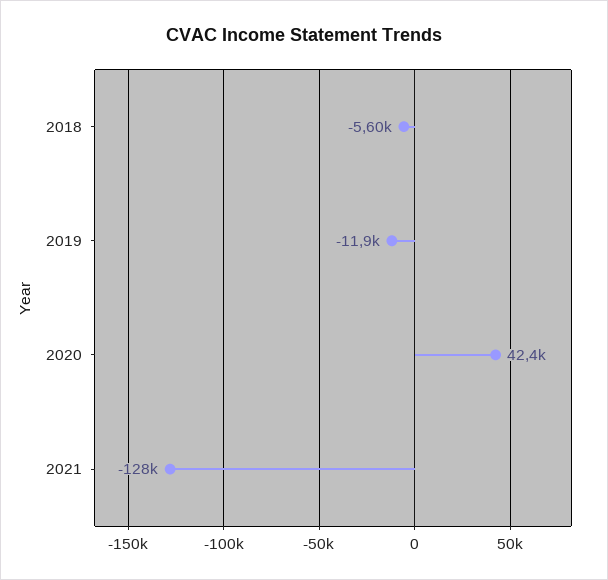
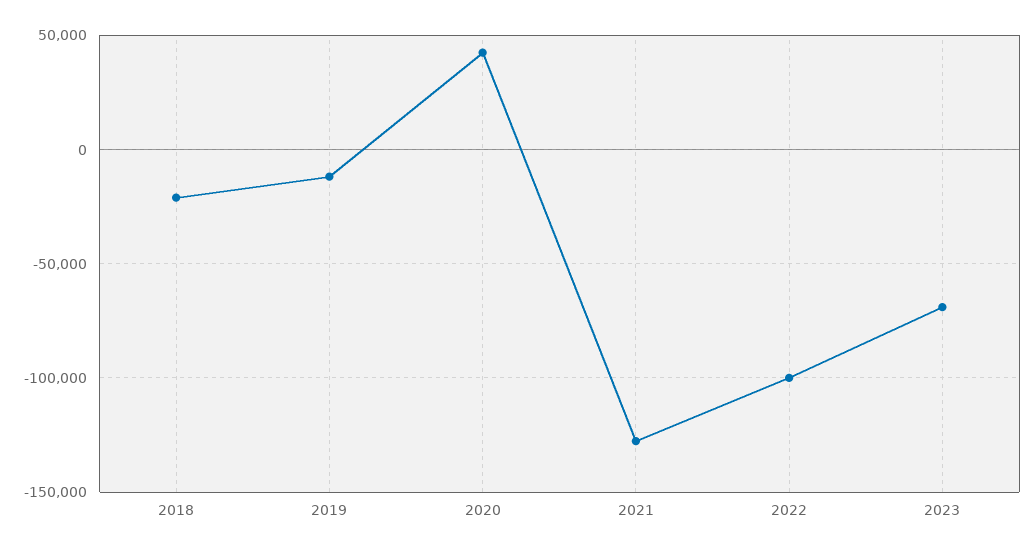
2018: -5600 -> -20000
2022: none -> -100000
2023: none -> -70000

